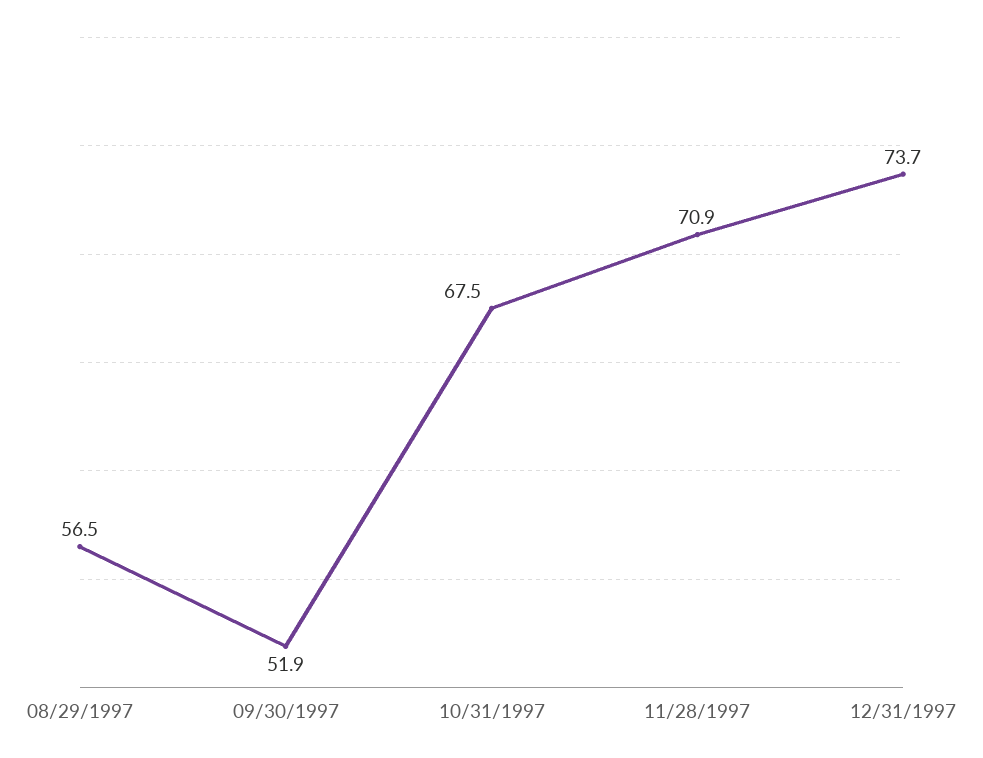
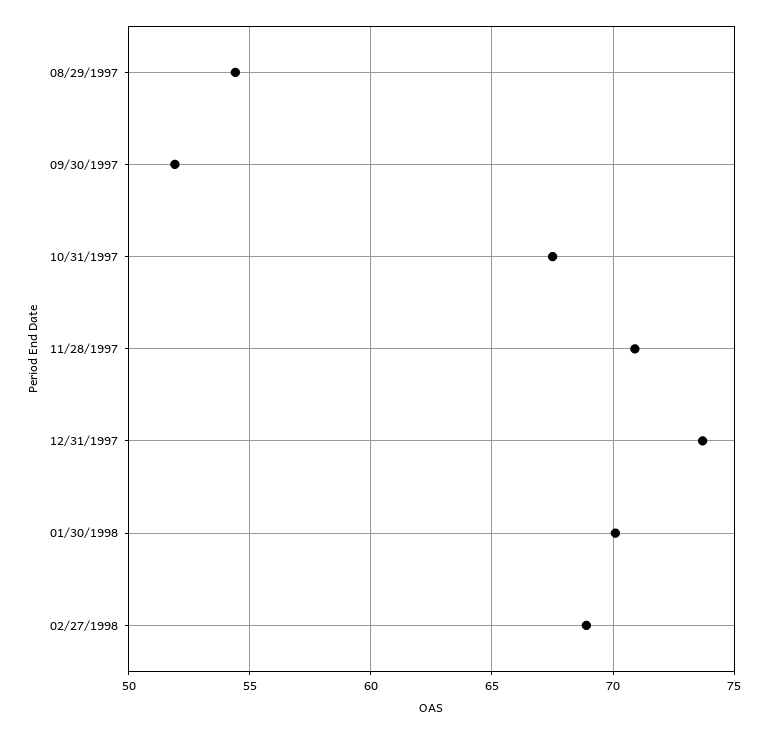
08/29/1997: 56.5 -> 54.5
01/30/1998: none -> 70
02/27/1998: none -> 69

